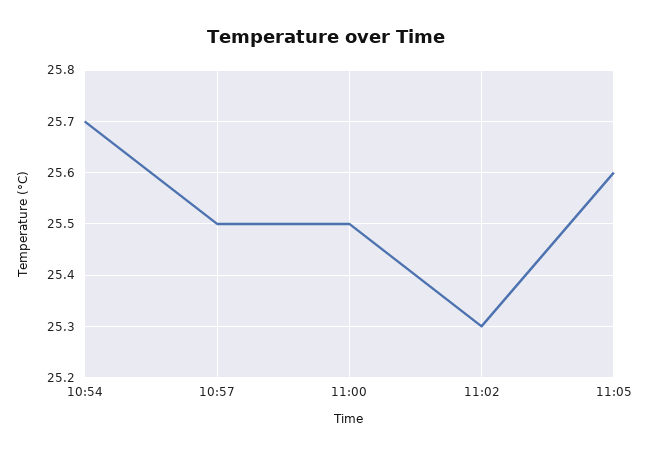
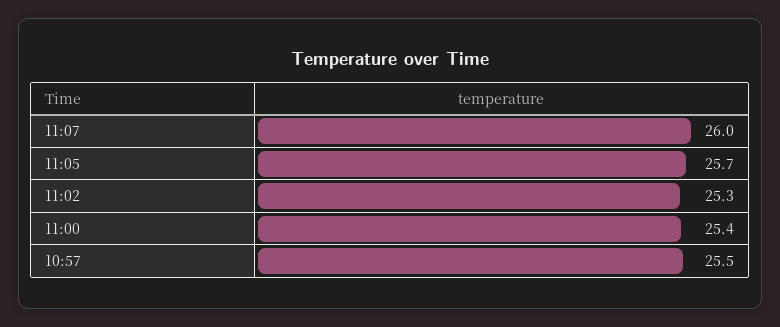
10:54: 25.7 -> none
11:00: 25.5 -> 25.4
11:05: 25.6 -> 25.7
11:07: none -> 26

